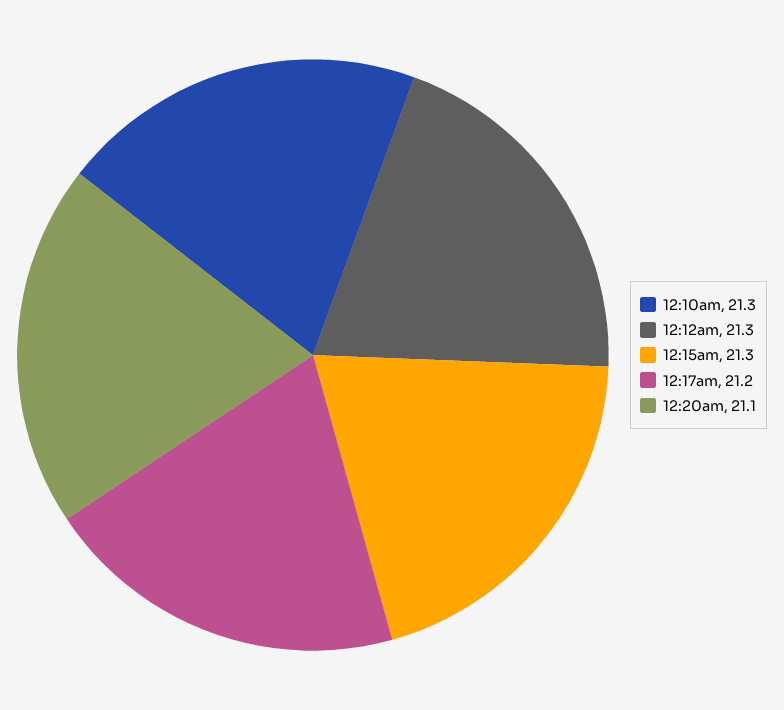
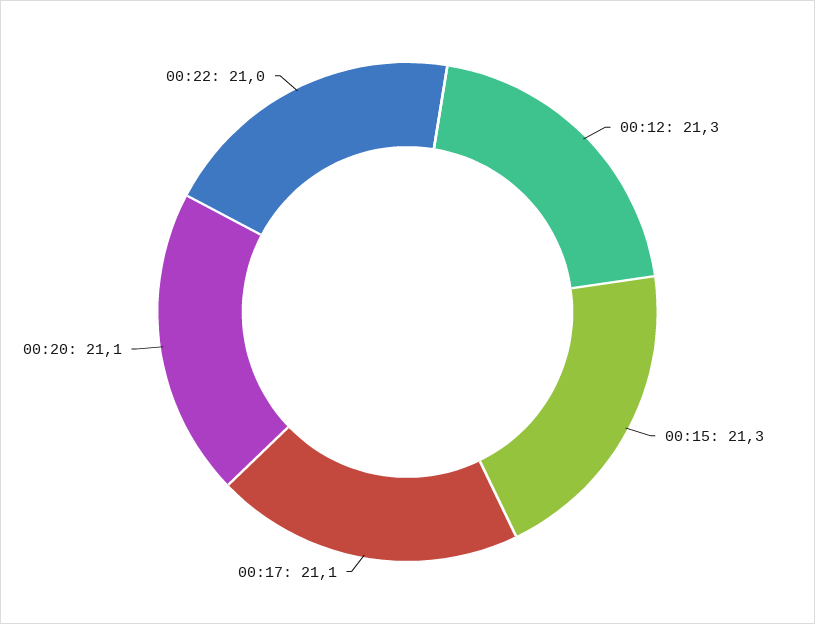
12:10am: 21.3 -> none
12:17am: 21.2 -> 21.1
00:22: none -> 21

